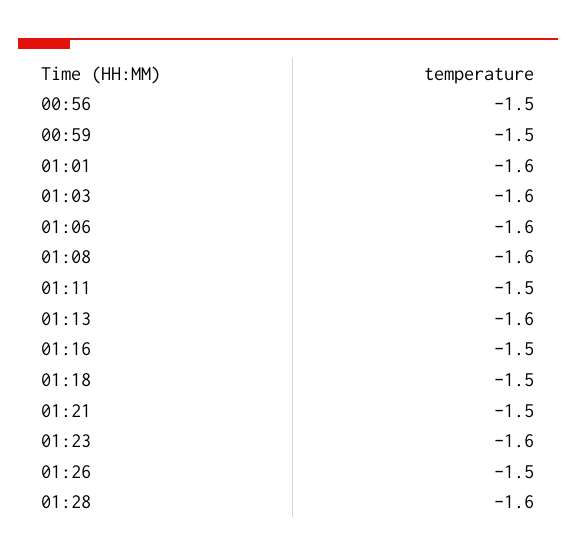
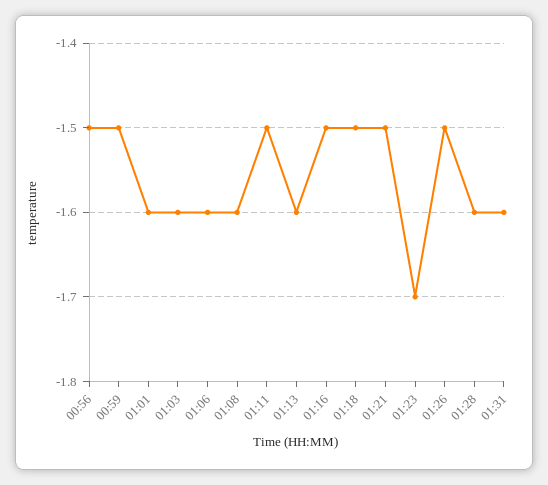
01:23: -1.6 -> -1.7
01:31: none -> -1.6

